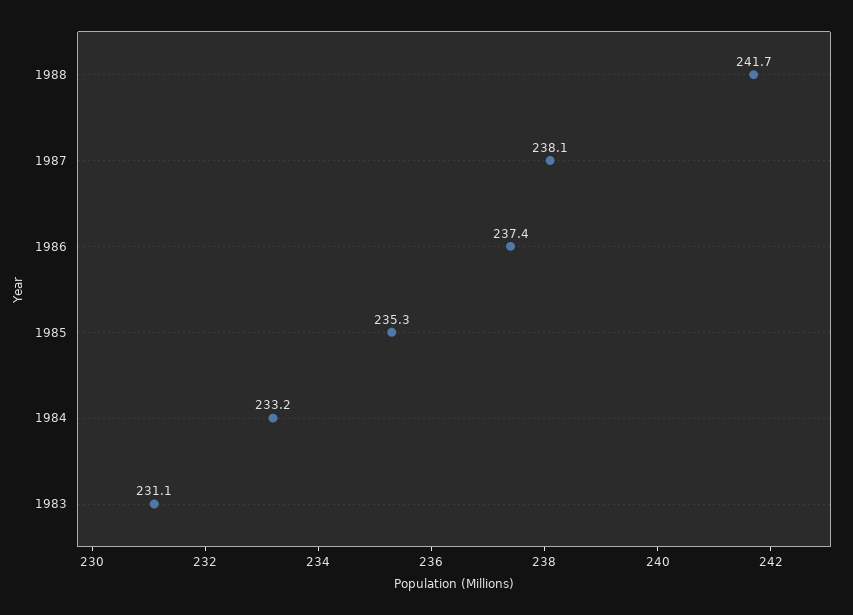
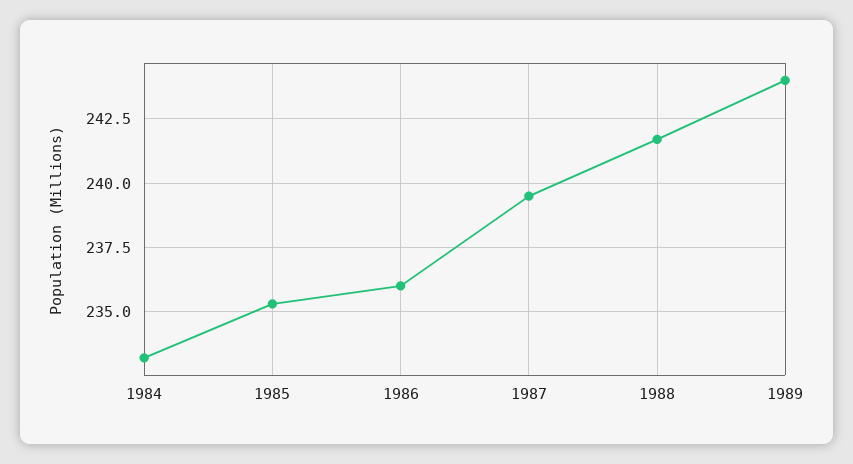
1987: 238.1 -> 239.5
1986: 237.4 -> 236
1983: 231.1 -> none
1989: none -> 244

